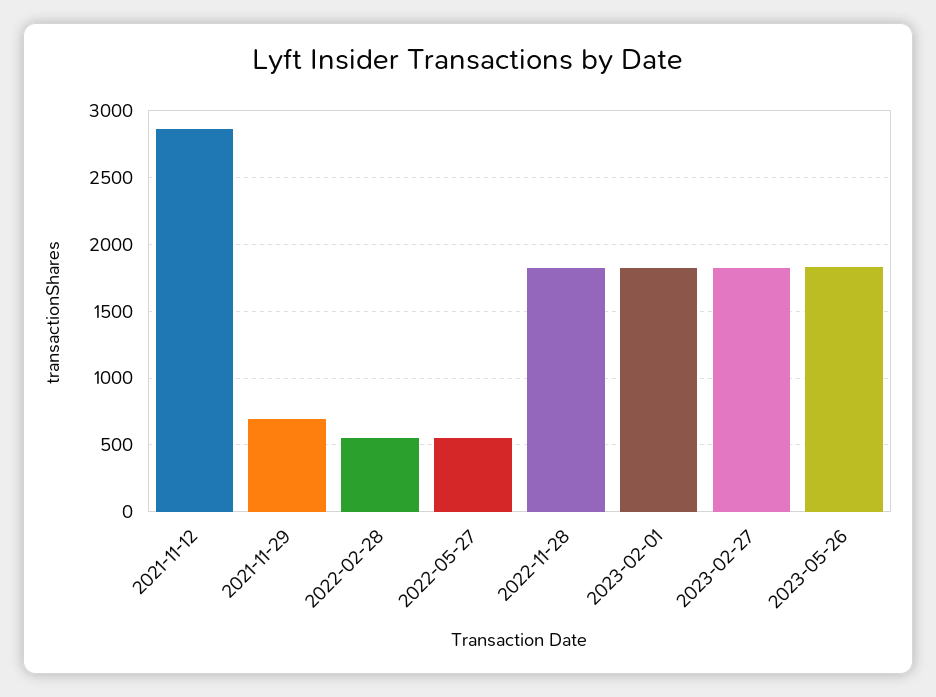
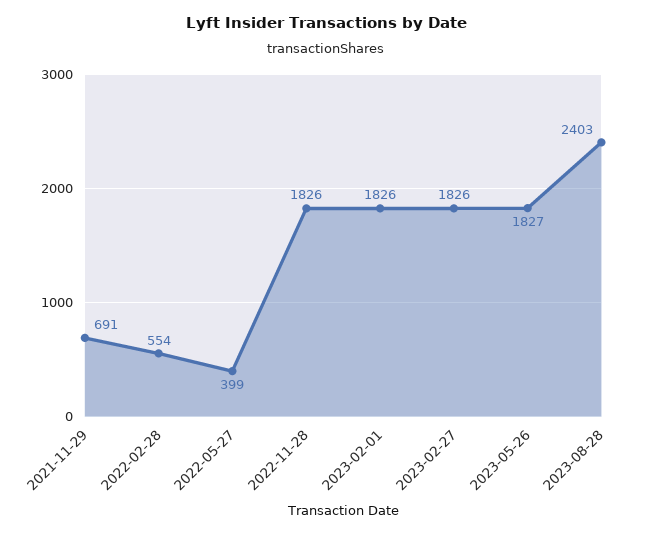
2021-11-12: 2850 -> none
2022-05-27: 550 -> 399
2023-08-28: none -> 2403

